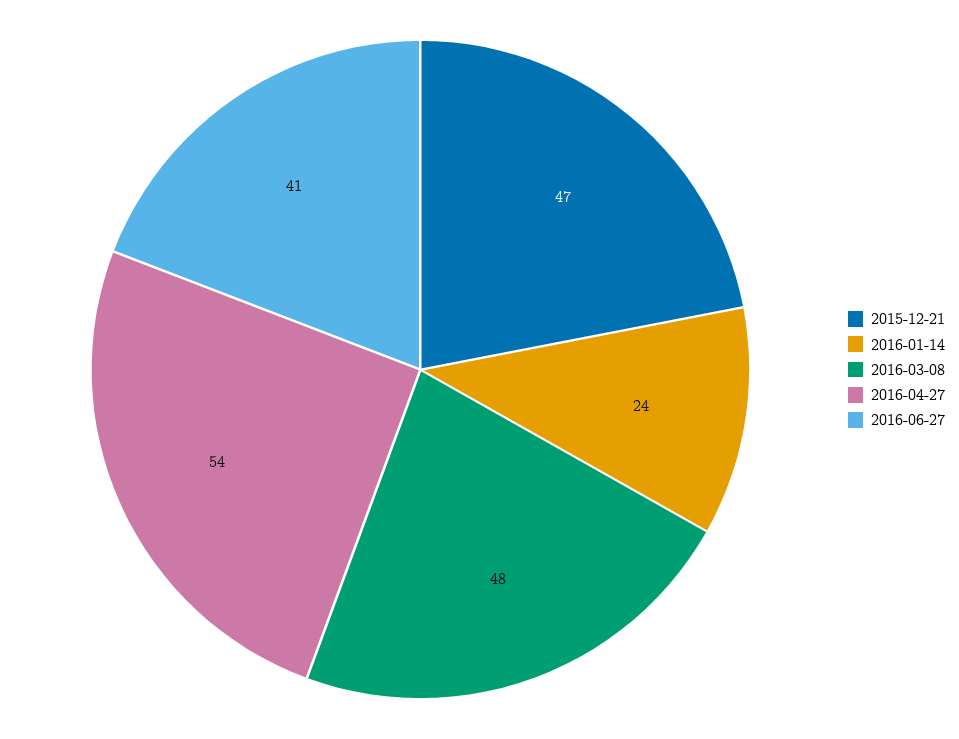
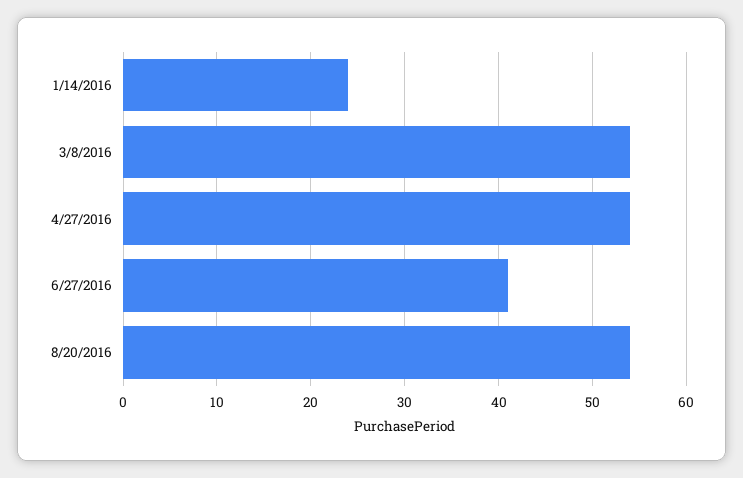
2015-12-21: 47 -> none
2016-03-08: 48 -> 54
8/20/2016: none -> 54

